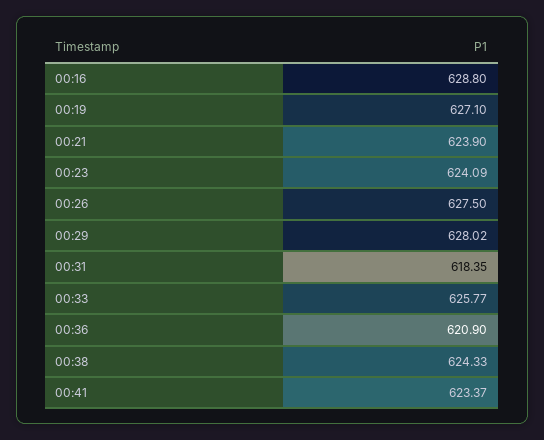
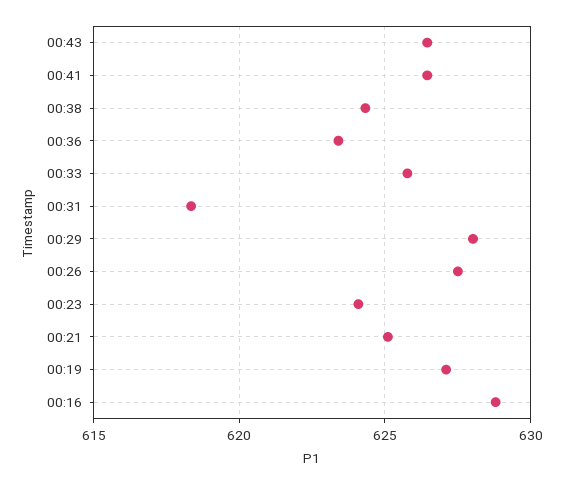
00:21: 623.9 -> 625
00:36: 620.9 -> 623.5
00:41: 623.37 -> 626.5
00:43: none -> 626.5

